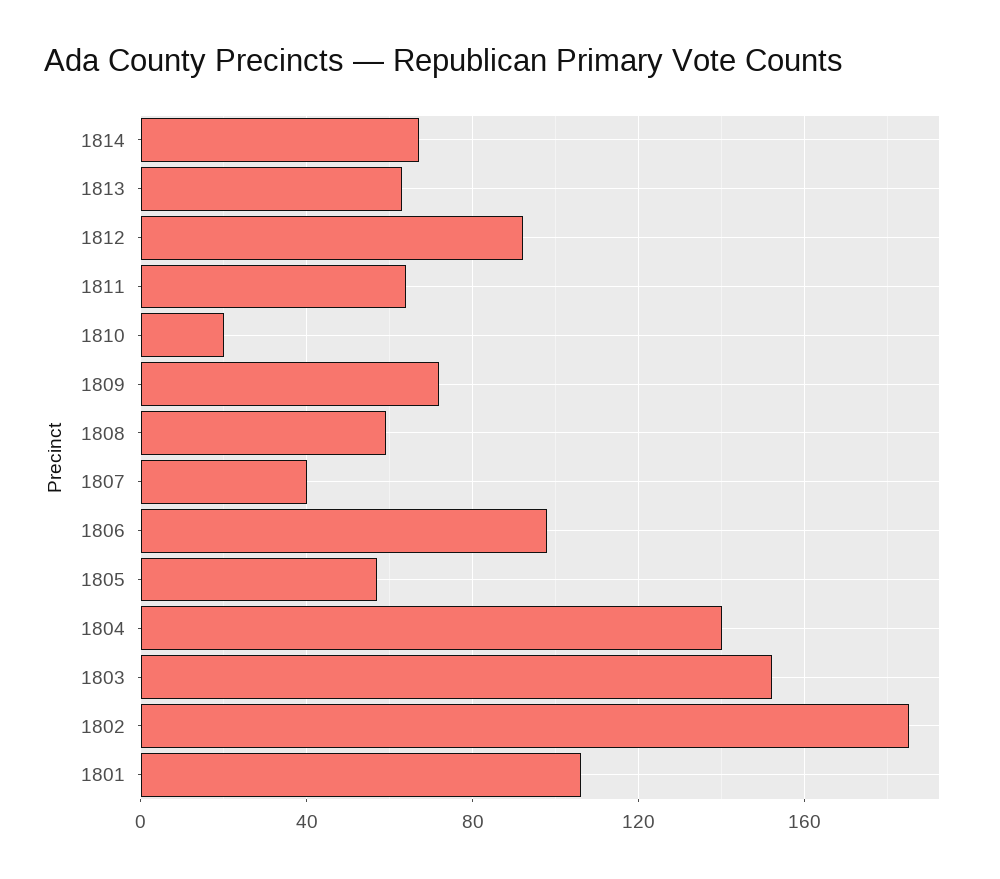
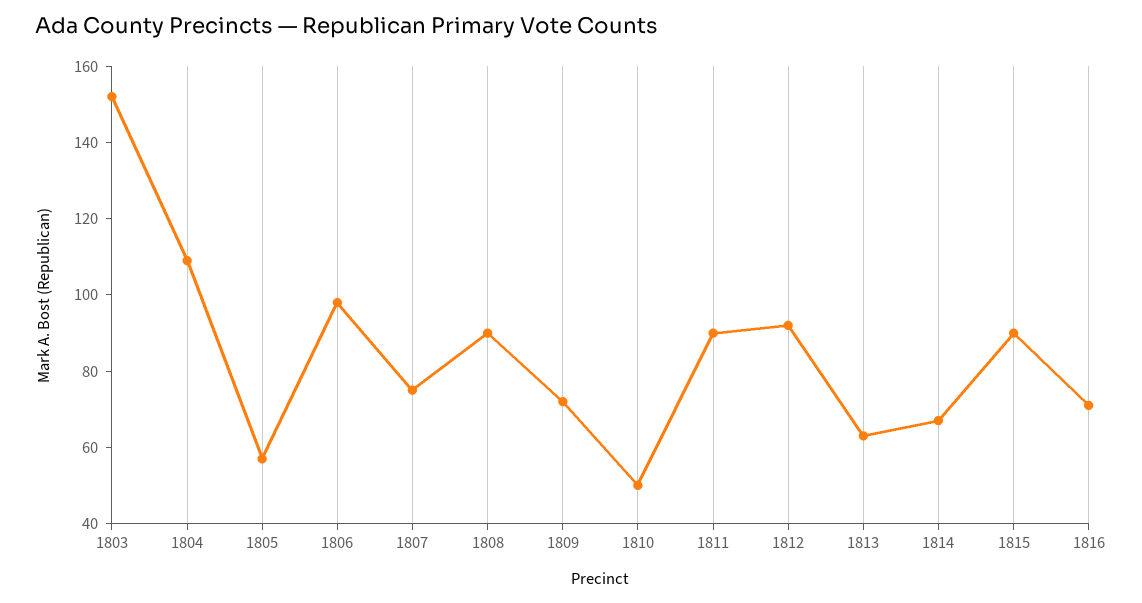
1811: 65 -> 90
1810: 20 -> 50
1808: 60 -> 90
1807: 40 -> 75
1804: 140 -> 110
1802: 185 -> none
1801: 105 -> none
1815: none -> 90
1816: none -> 70

